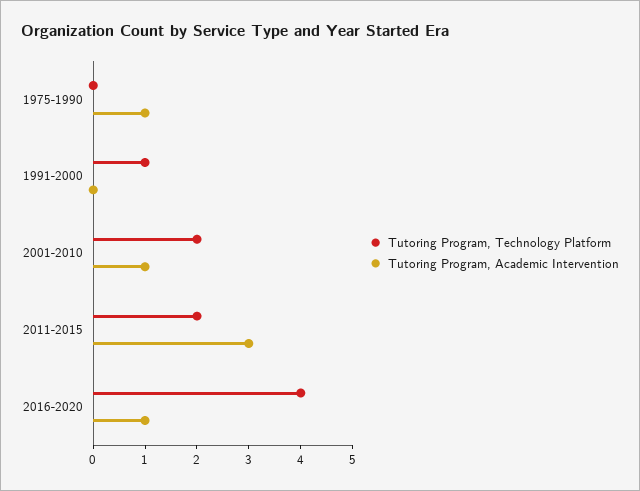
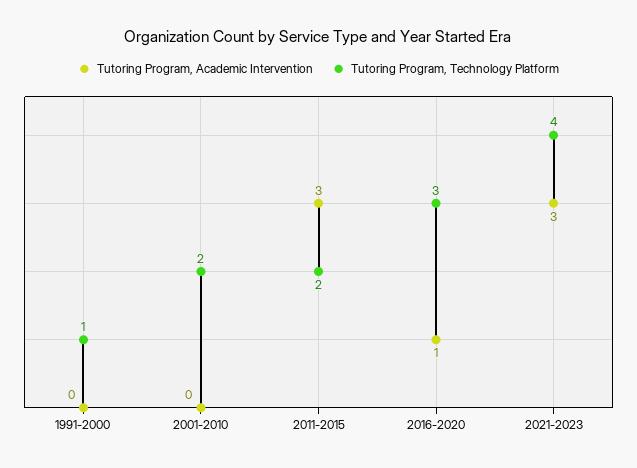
Tutoring Program, Technology Platform, 1975-1990: 0 -> none
Tutoring Program, Academic Intervention, 1975-1990: 1 -> none
Tutoring Program, Academic Intervention, 2001-2010: 1 -> 0
Tutoring Program, Technology Platform, 2016-2020: 4 -> 3
Tutoring Program, Academic Intervention, 2021-2023: none -> 3
Tutoring Program, Technology Platform, 2021-2023: none -> 4

